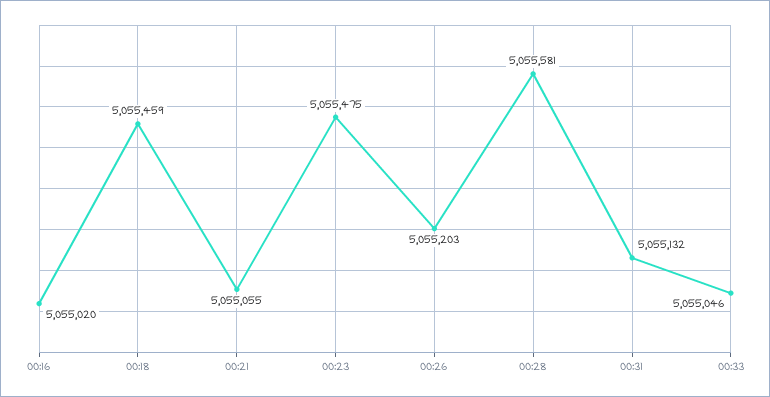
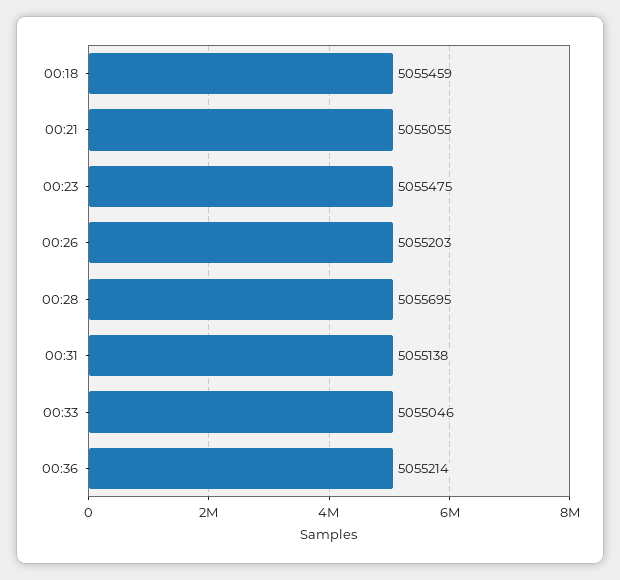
00:16: 5055020 -> none
00:28: 5055581 -> 5055695
00:31: 5055132 -> 5055138
00:36: none -> 5055214

